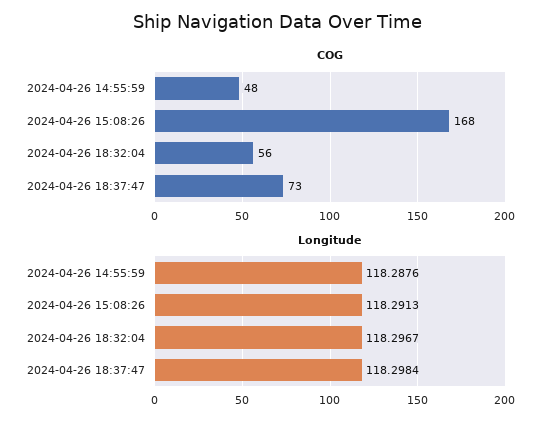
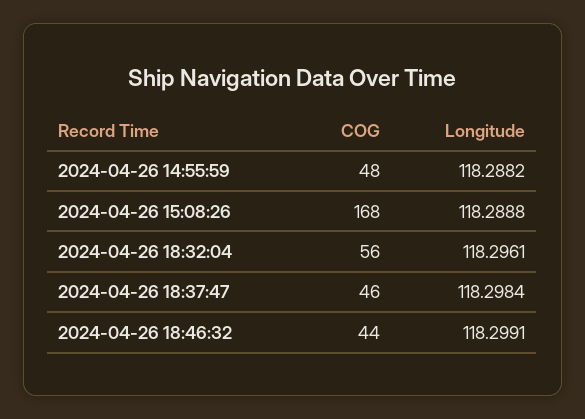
COG, 2024-04-26 18:37:47: 73 -> 46
Longitude, 2024-04-26 14:55:59: 118.2876 -> 118.2882
Longitude, 2024-04-26 15:08:26: 118.2913 -> 118.2888
Longitude, 2024-04-26 18:32:04: 118.2967 -> 118.2961
COG, 2024-04-26 18:46:32: none -> 44
Longitude, 2024-04-26 18:46:32: none -> 118.2991

